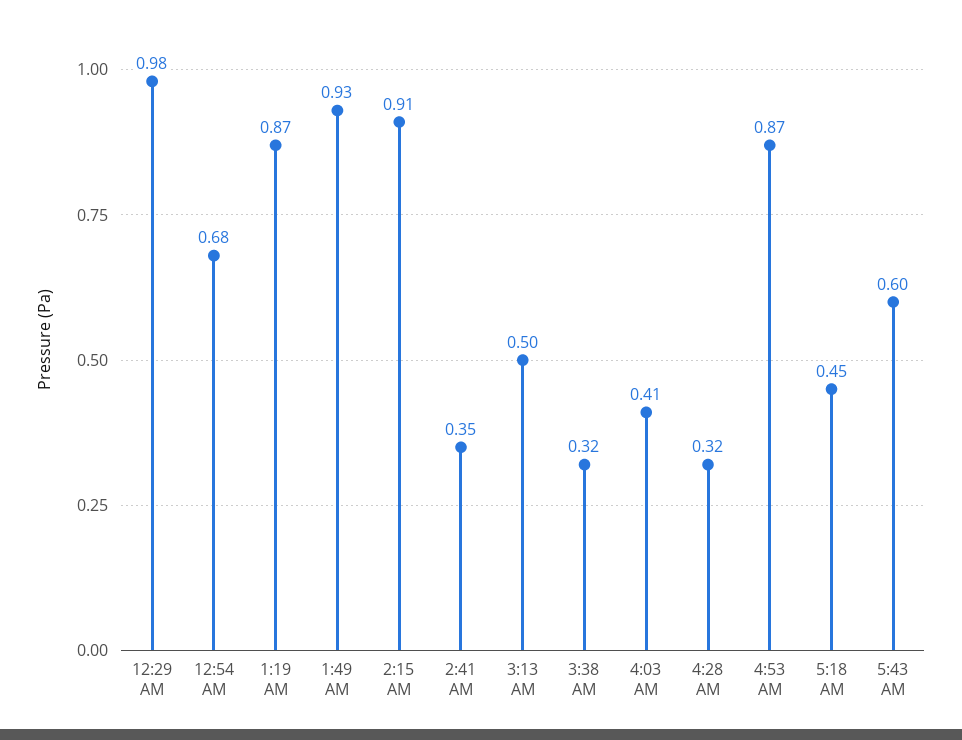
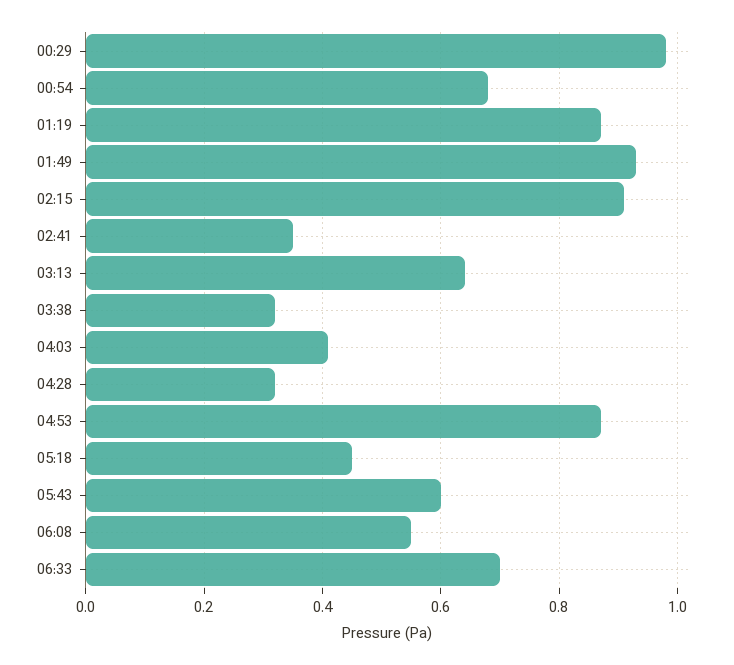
3:13 AM: 0.5 -> 0.65
06:08: none -> 0.55
06:33: none -> 0.7

